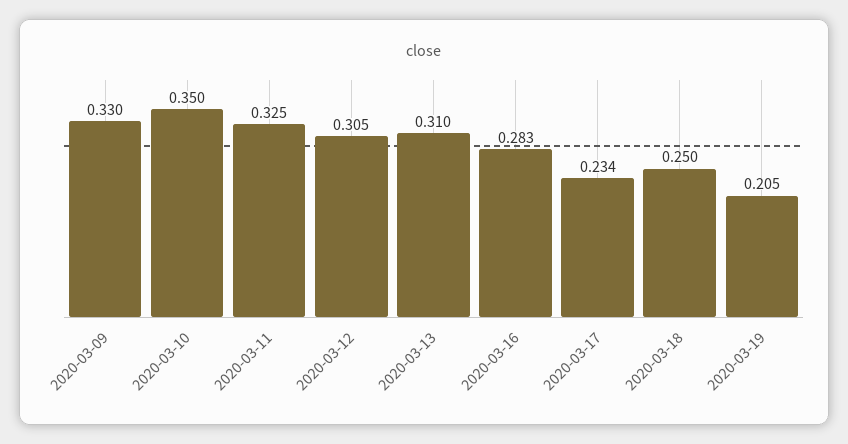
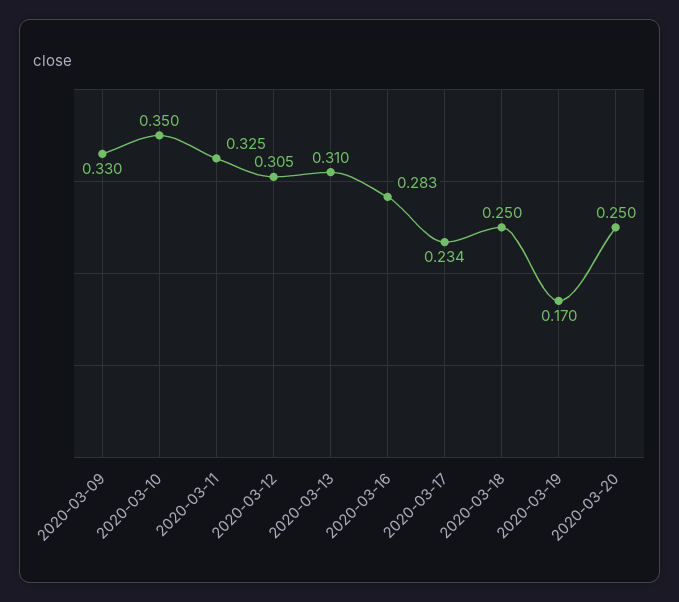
2020-03-19: 0.205 -> 0.17
2020-03-20: none -> 0.25

